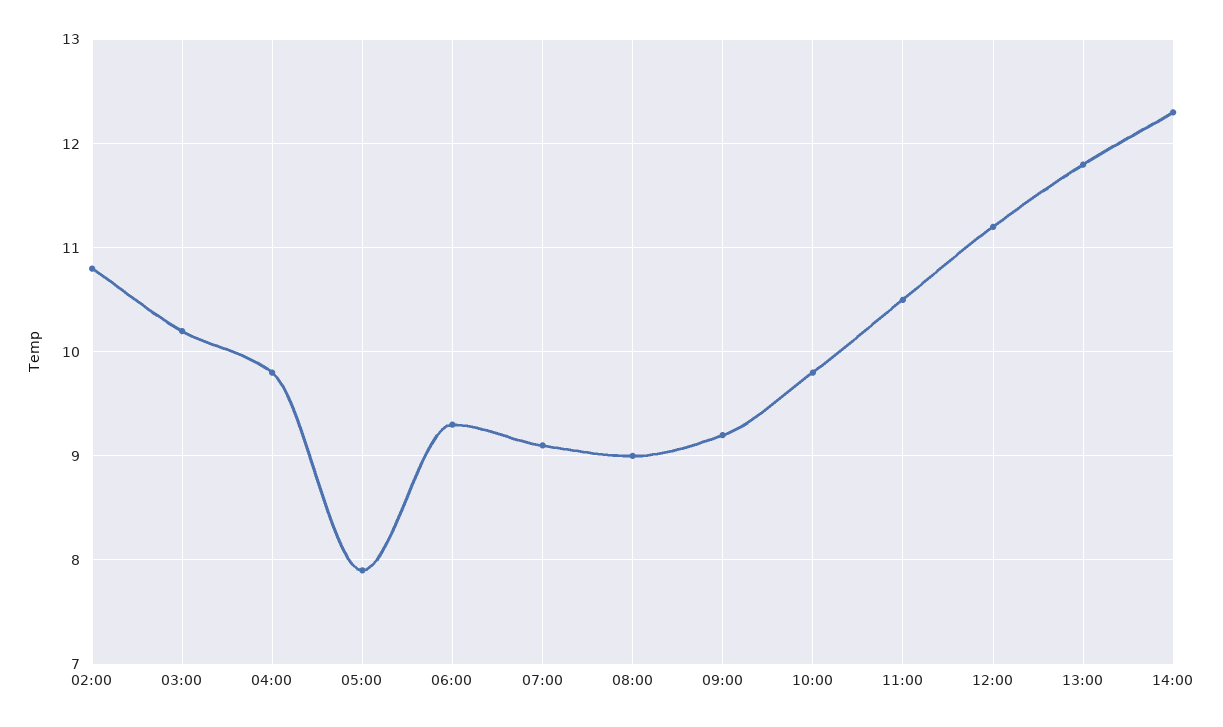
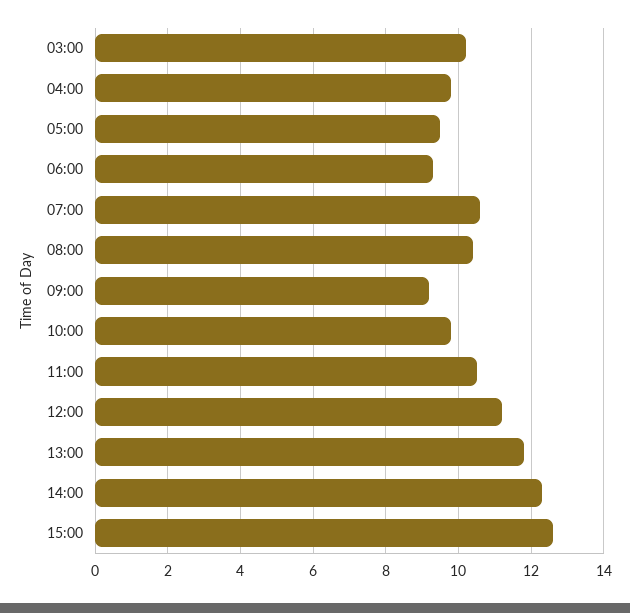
02:00: 10.8 -> none
05:00: 7.9 -> 9.5
07:00: 9.1 -> 10.5
08:00: 9 -> 10.5
15:00: none -> 12.5

